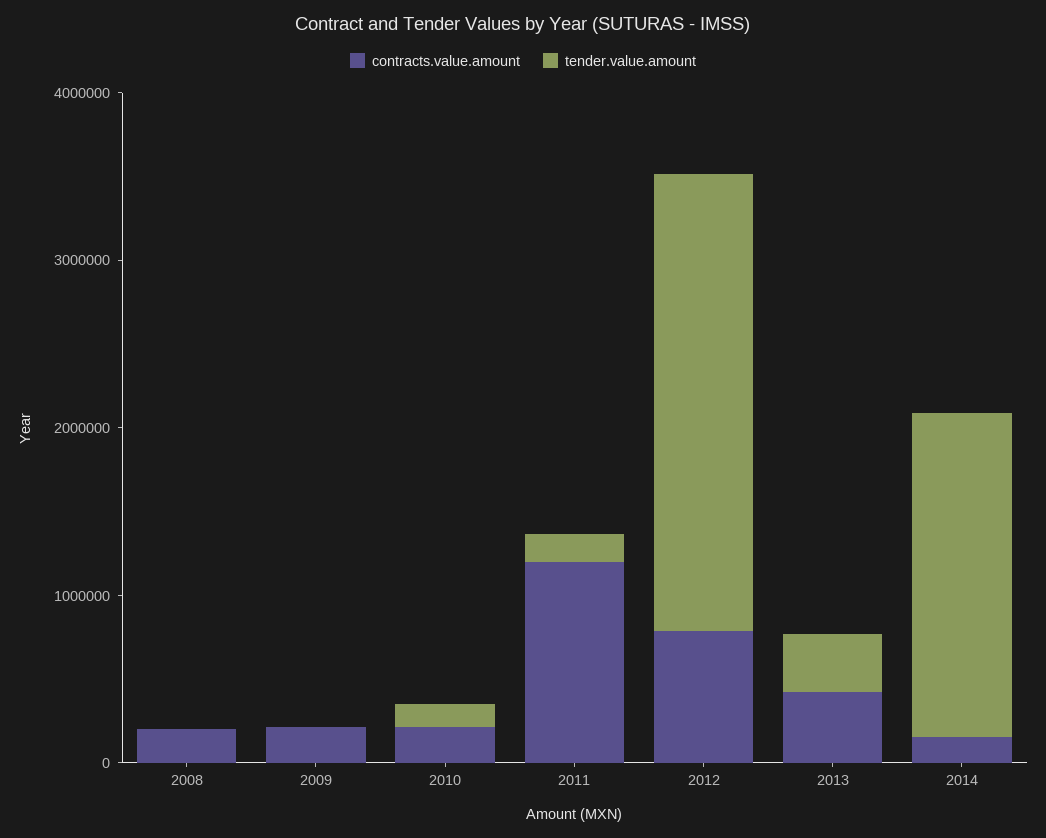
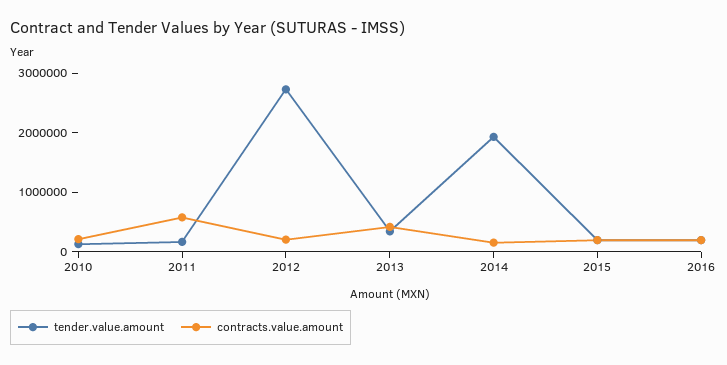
contracts.value.amount, 2008: 200000 -> none
tender.value.amount, 2008: 0 -> none
contracts.value.amount, 2009: 200000 -> none
tender.value.amount, 2009: 0 -> none
contracts.value.amount, 2011: 1200000 -> 600000
contracts.value.amount, 2012: 800000 -> 200000
tender.value.amount, 2015: none -> 200000
contracts.value.amount, 2015: none -> 200000
tender.value.amount, 2016: none -> 200000
contracts.value.amount, 2016: none -> 200000

